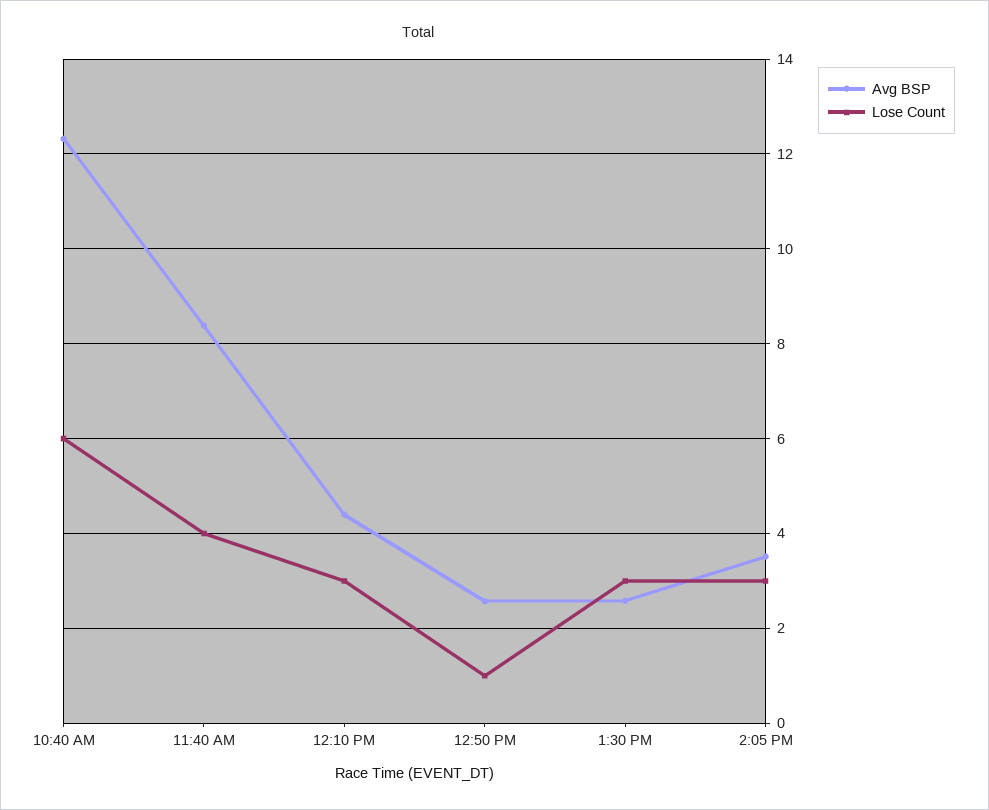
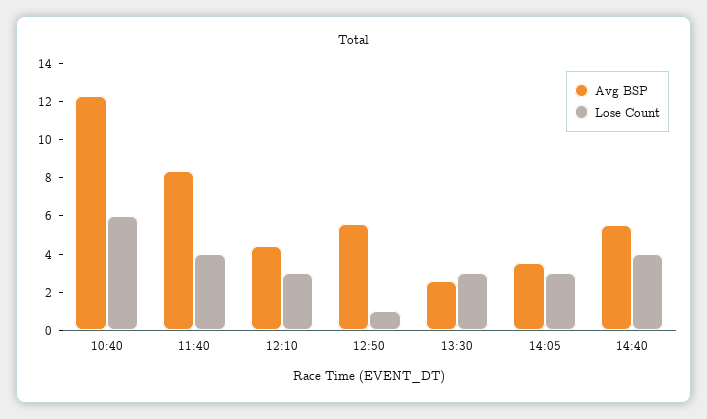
Avg BSP, 12:50 PM: 2.6 -> 5.5
Avg BSP, 14:40: none -> 5.5
Lose Count, 14:40: none -> 4

